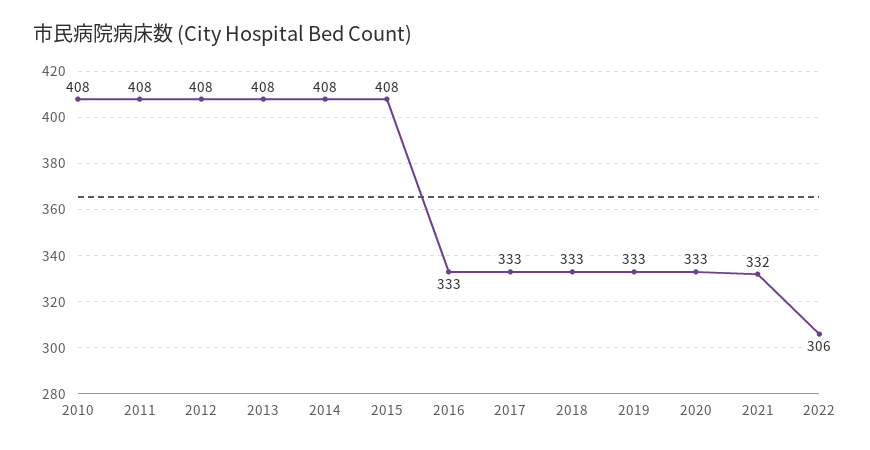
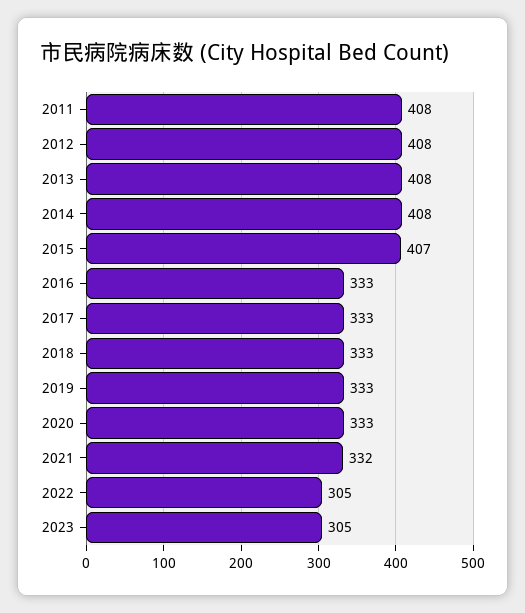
2010: 408 -> none
2015: 408 -> 407
2022: 306 -> 305
2023: none -> 305

